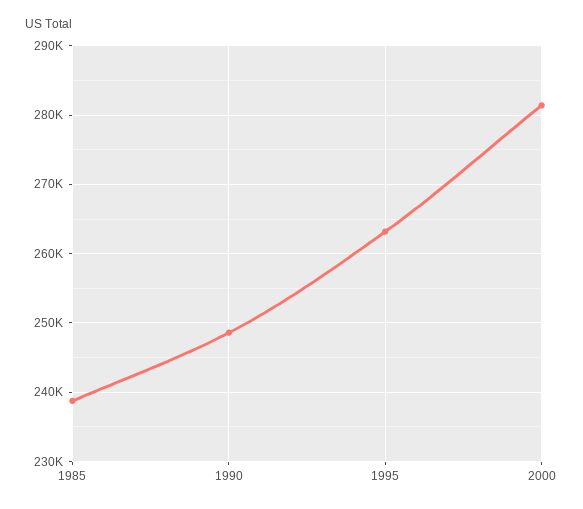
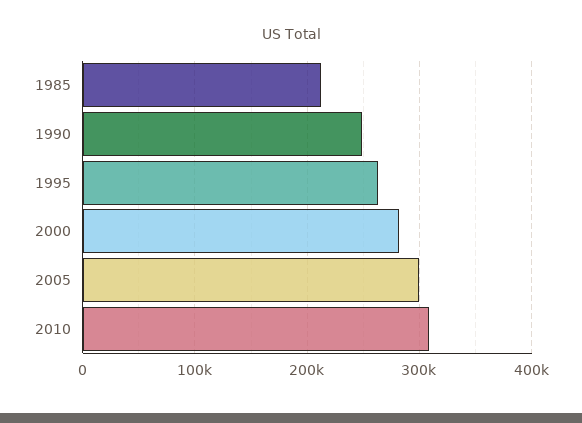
1985: 239000 -> 210000
2005: none -> 300000
2010: none -> 310000

